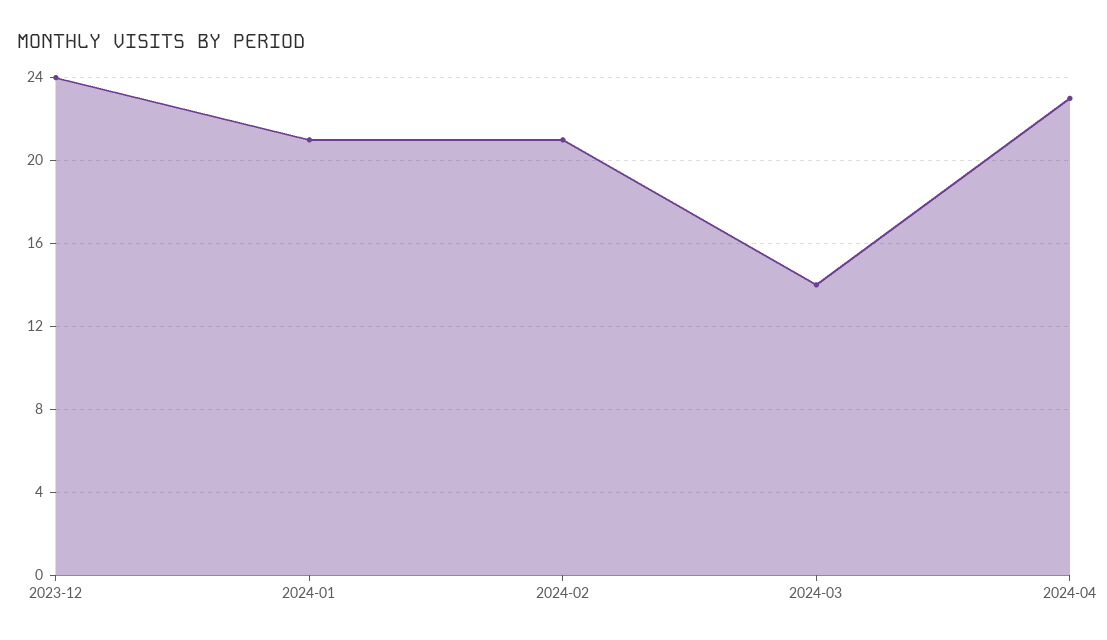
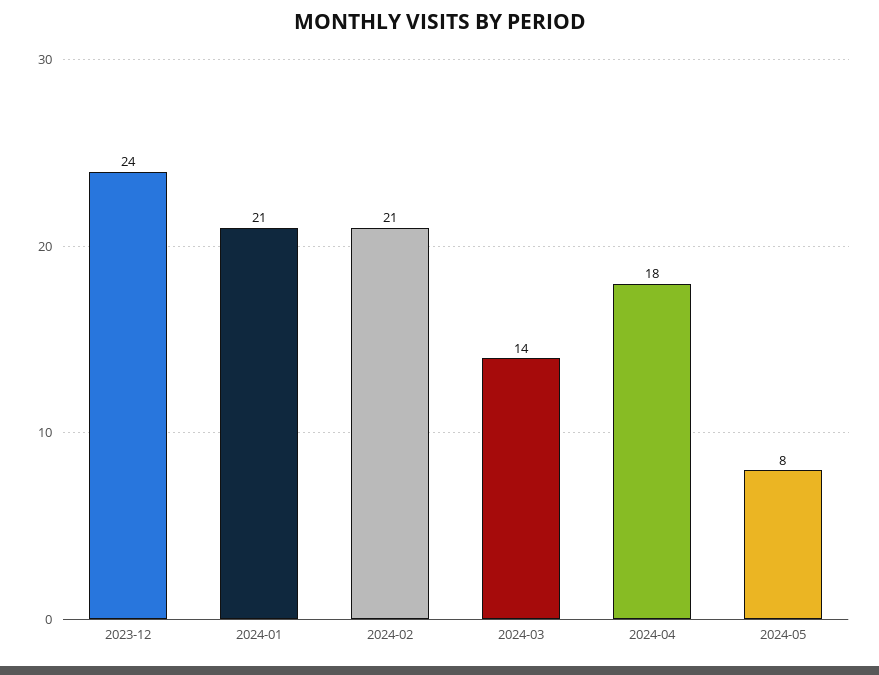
2024-04: 23 -> 18
2024-05: none -> 8

